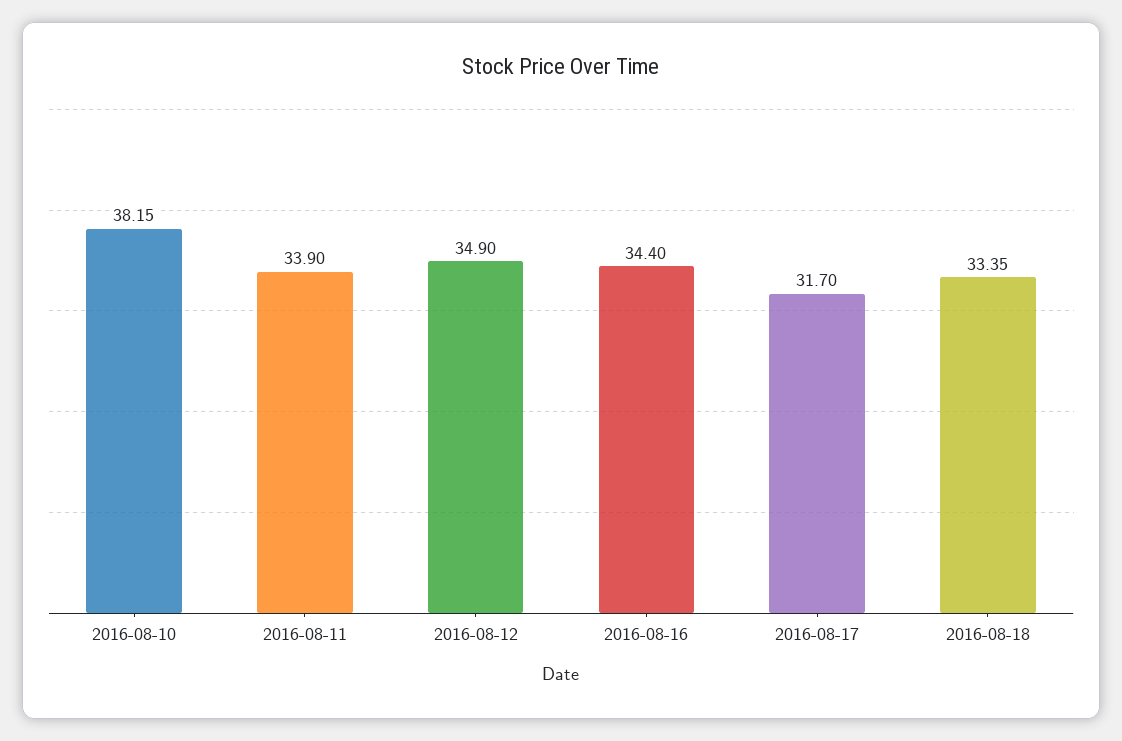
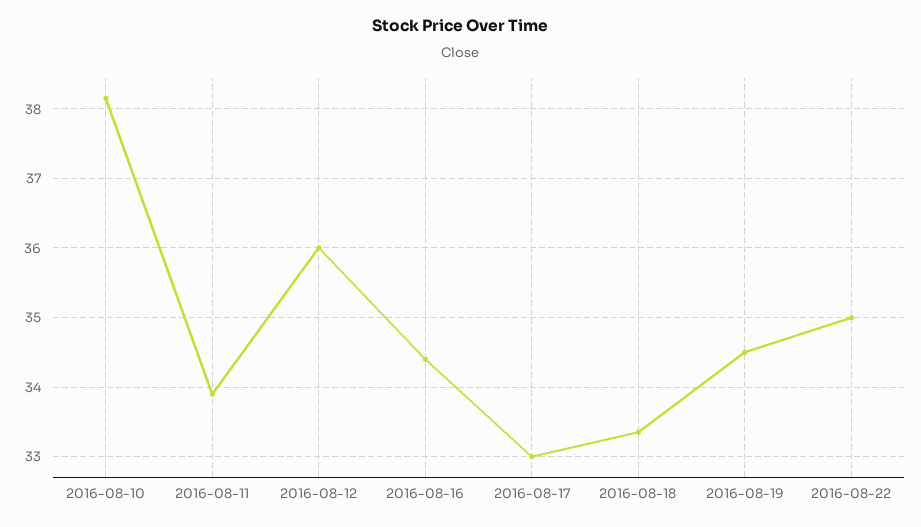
2016-08-12: 34.9 -> 36
2016-08-17: 31.7 -> 33
2016-08-19: none -> 34.5
2016-08-22: none -> 35

